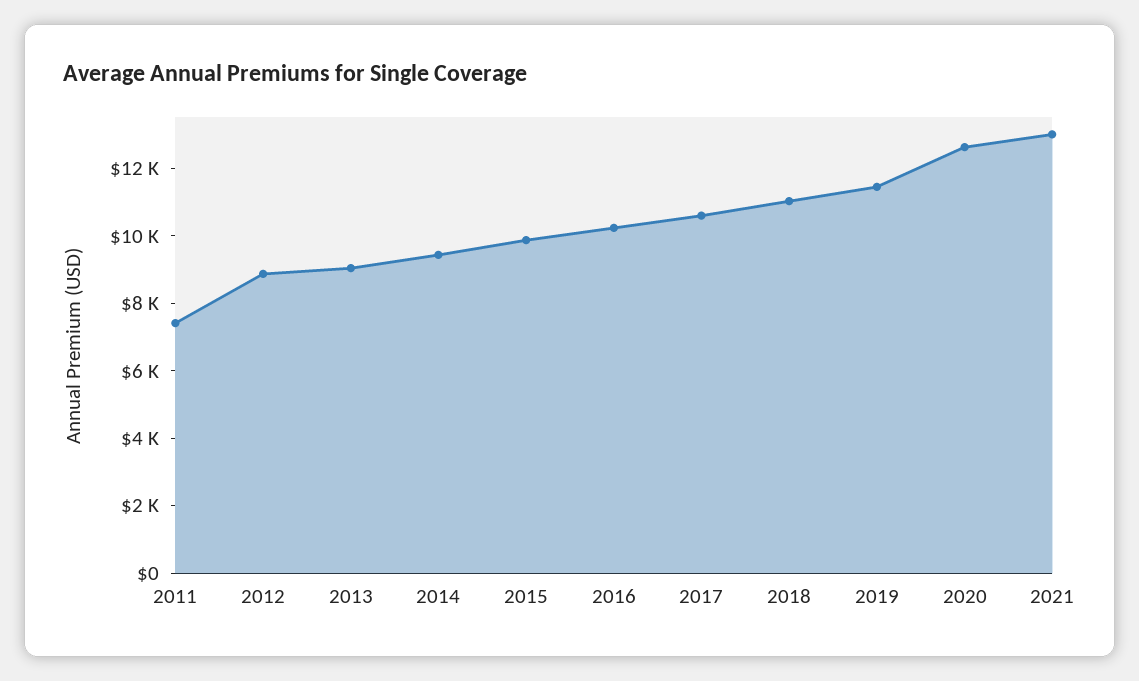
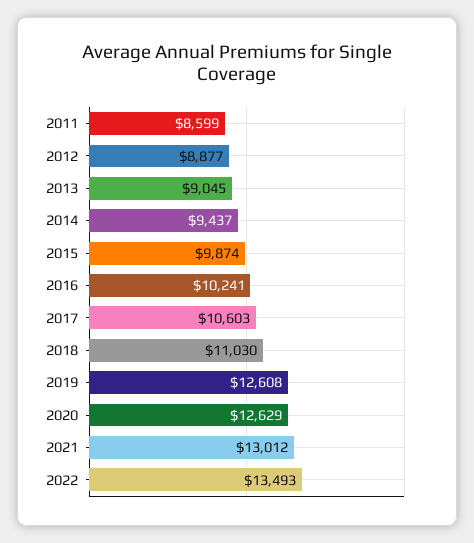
2011: 7500 -> 8599
2019: 11500 -> 12608
2022: none -> 13493

